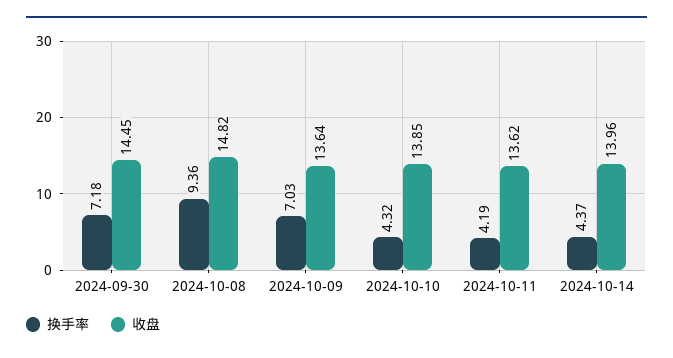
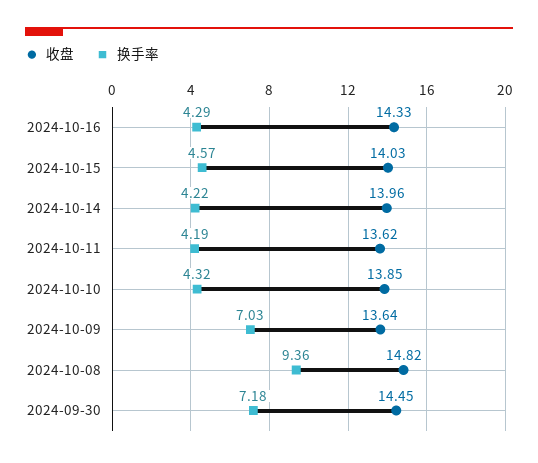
换手率, 2024-10-14: 4.37 -> 4.22
收盘, 2024-10-16: none -> 14.33
换手率, 2024-10-16: none -> 4.29
收盘, 2024-10-15: none -> 14.03
换手率, 2024-10-15: none -> 4.57

